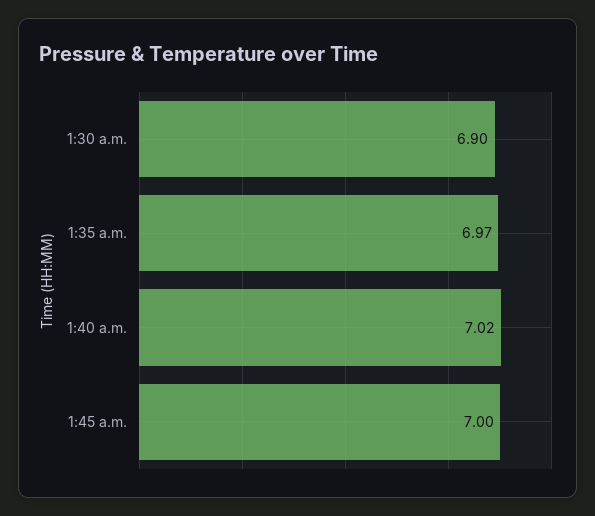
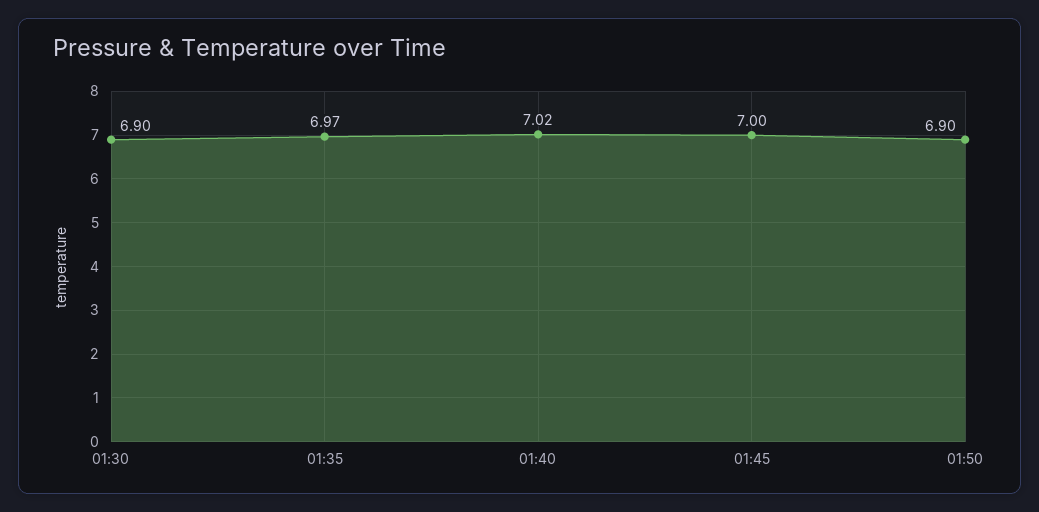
01:50: none -> 6.9

